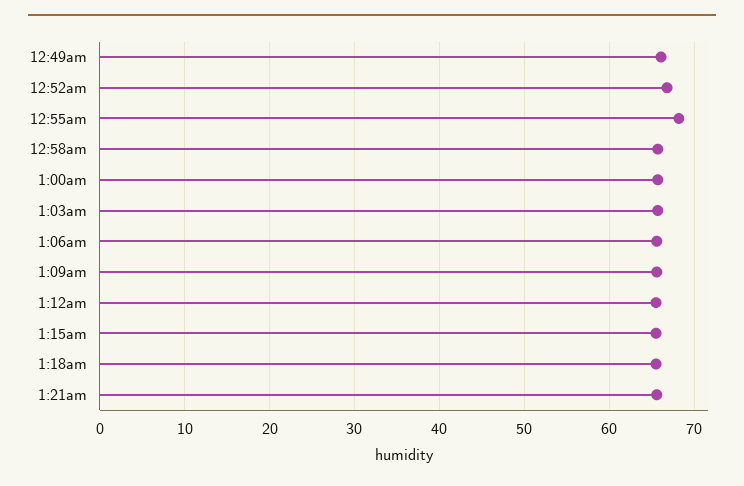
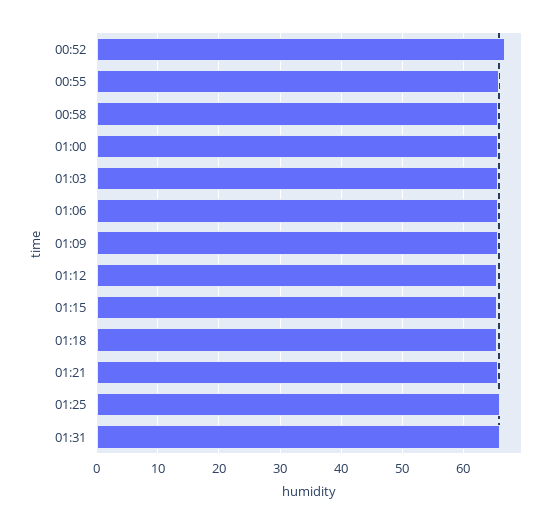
12:49am: 66 -> none
12:55am: 68 -> 66
01:25: none -> 66
01:31: none -> 66

